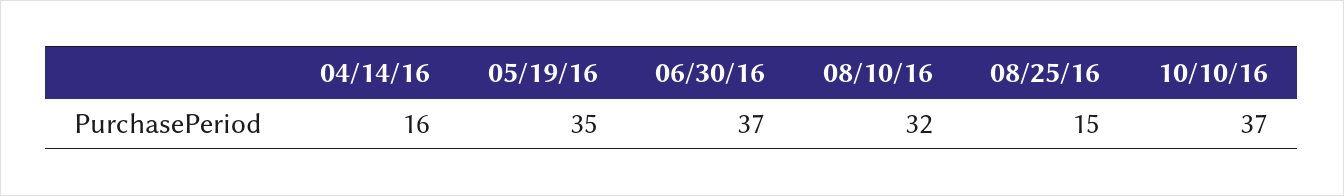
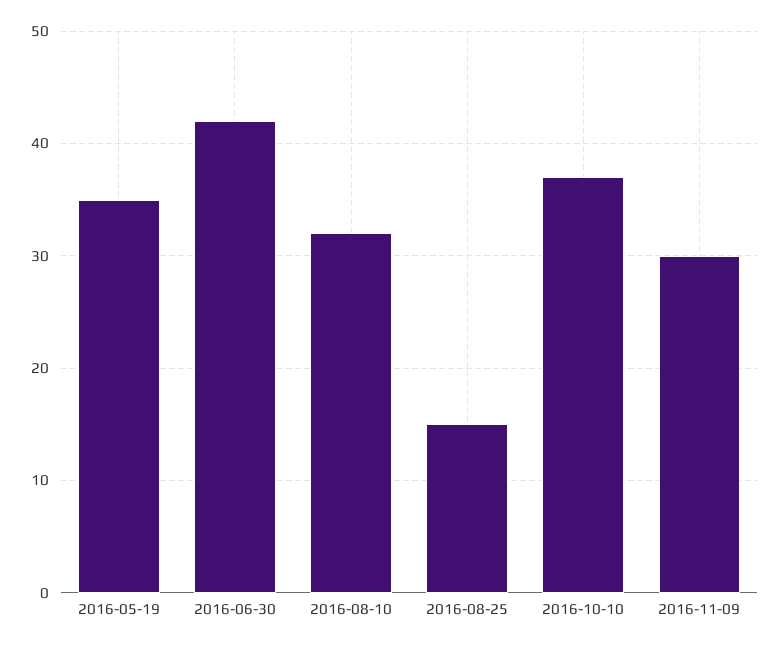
04/14/16: 16 -> none
06/30/16: 37 -> 42
2016-11-09: none -> 30

